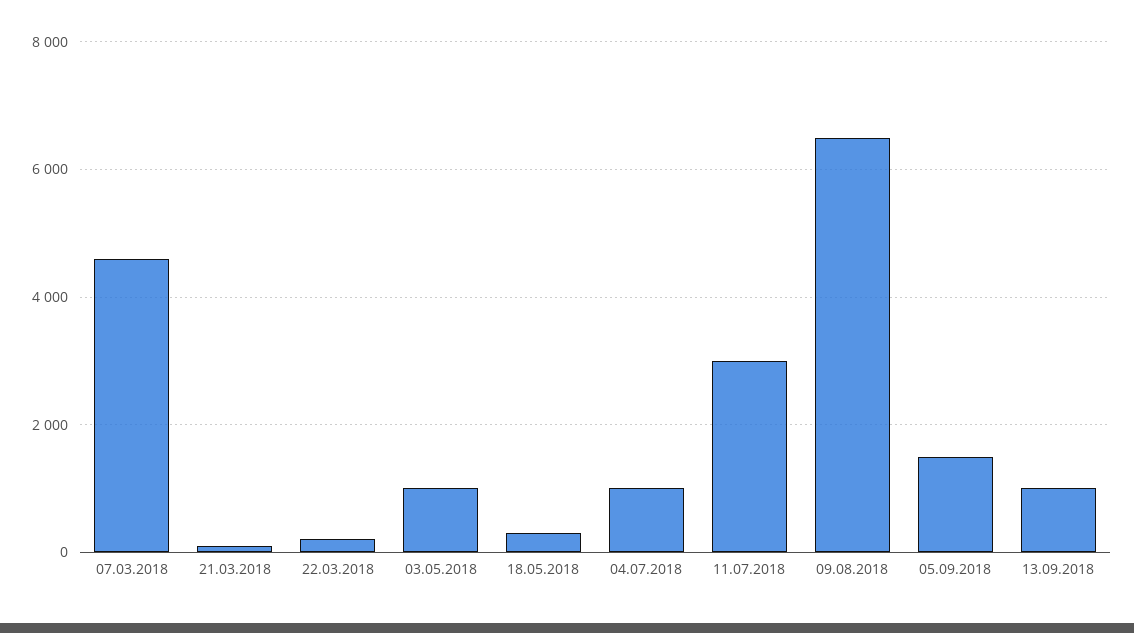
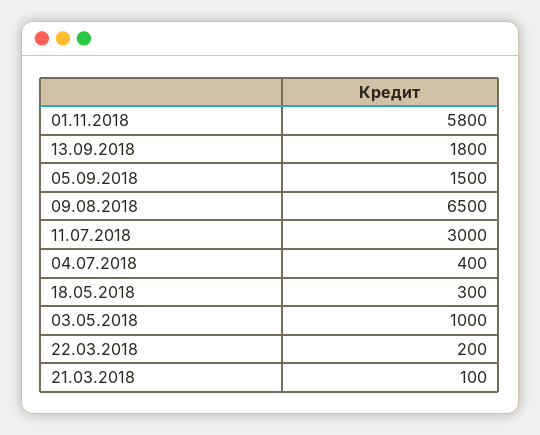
07.03.2018: 4600 -> none
04.07.2018: 1000 -> 400
13.09.2018: 1000 -> 1800
01.11.2018: none -> 5800

